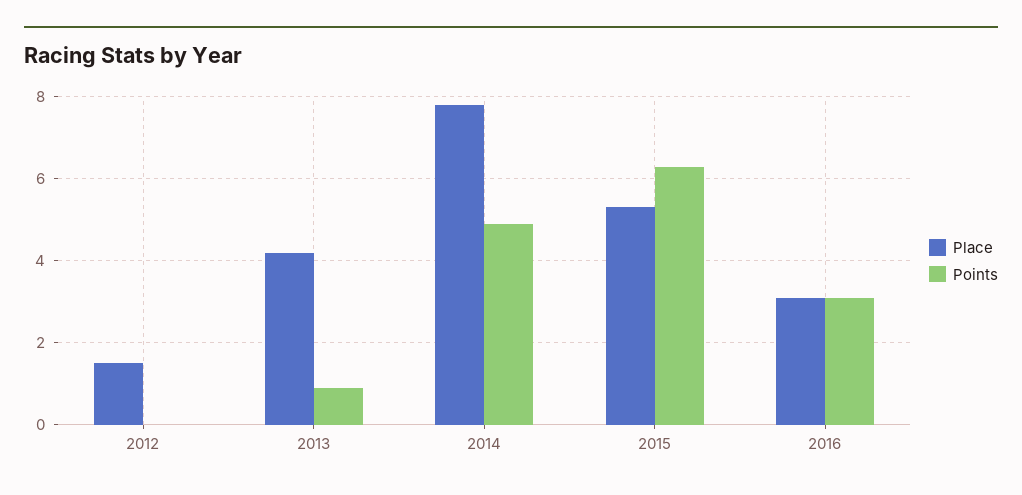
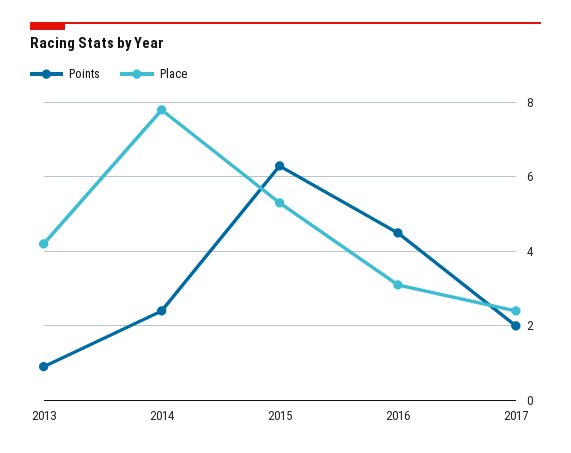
Place, 2012: 1.5 -> none
Points, 2012: 0 -> none
Points, 2014: 5 -> 2.5
Points, 2016: 3 -> 4.5
Points, 2017: none -> 2
Place, 2017: none -> 2.5

